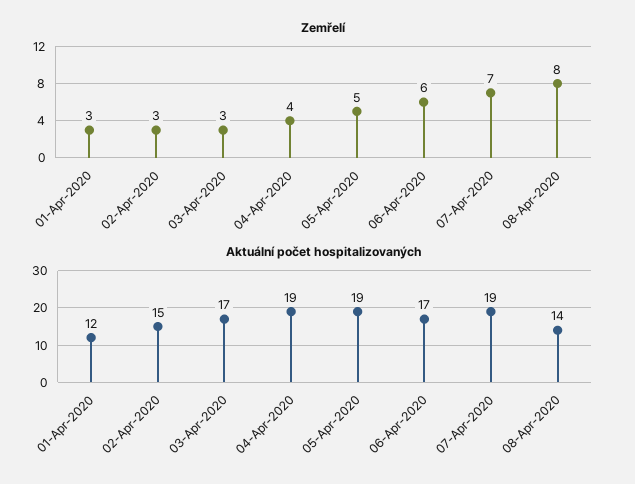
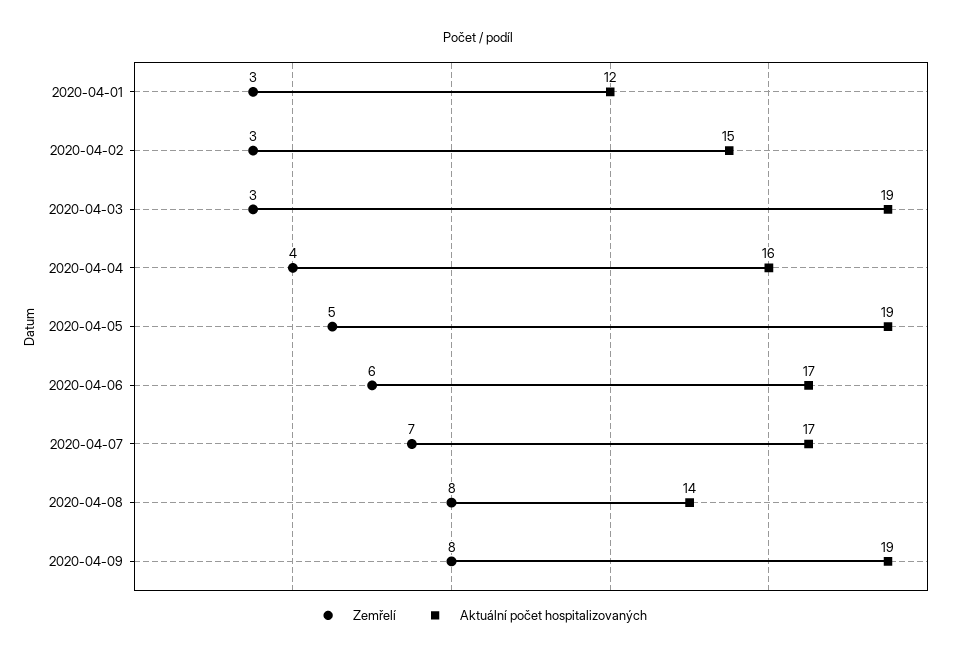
Aktuální počet hospitalizovaných, 03-Apr-2020: 17 -> 19
Aktuální počet hospitalizovaných, 04-Apr-2020: 19 -> 16
Aktuální počet hospitalizovaných, 07-Apr-2020: 19 -> 17
Zemřelí, 2020-04-09: none -> 8
Aktuální počet hospitalizovaných, 2020-04-09: none -> 19

